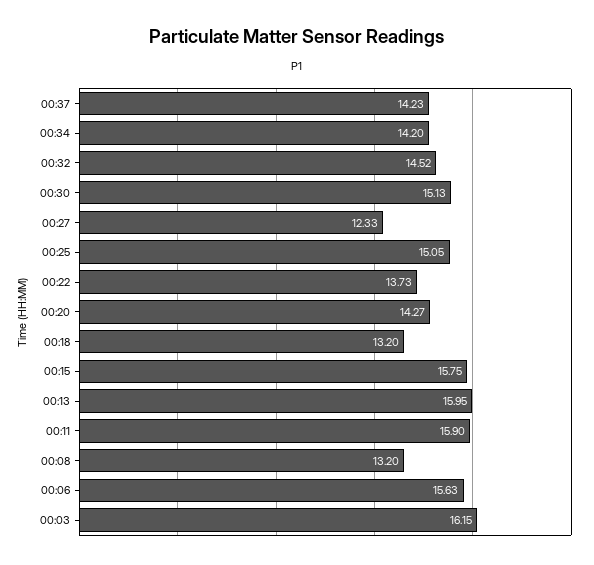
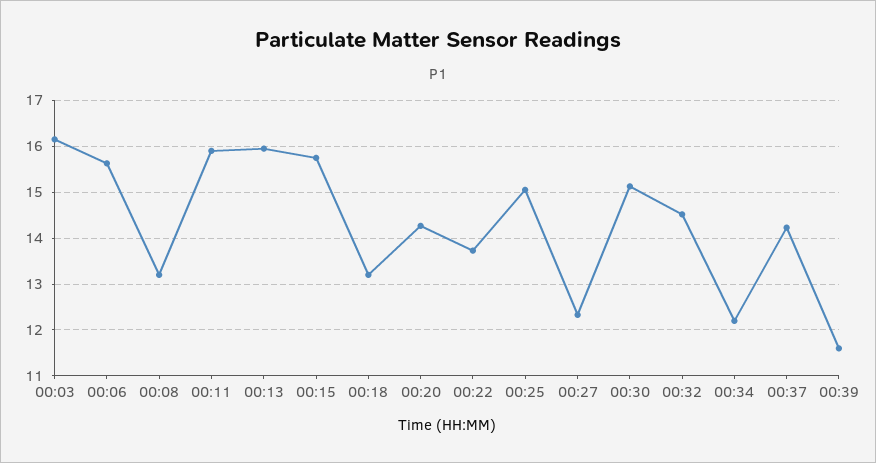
00:34: 14.2 -> 12.2
00:39: none -> 11.6

